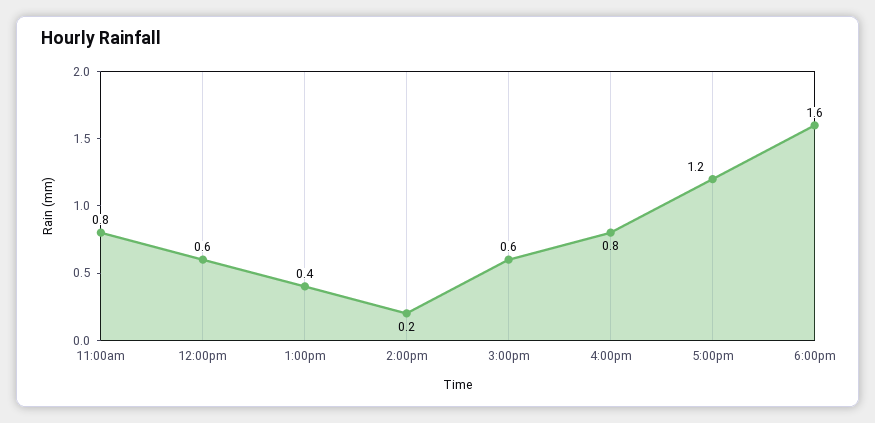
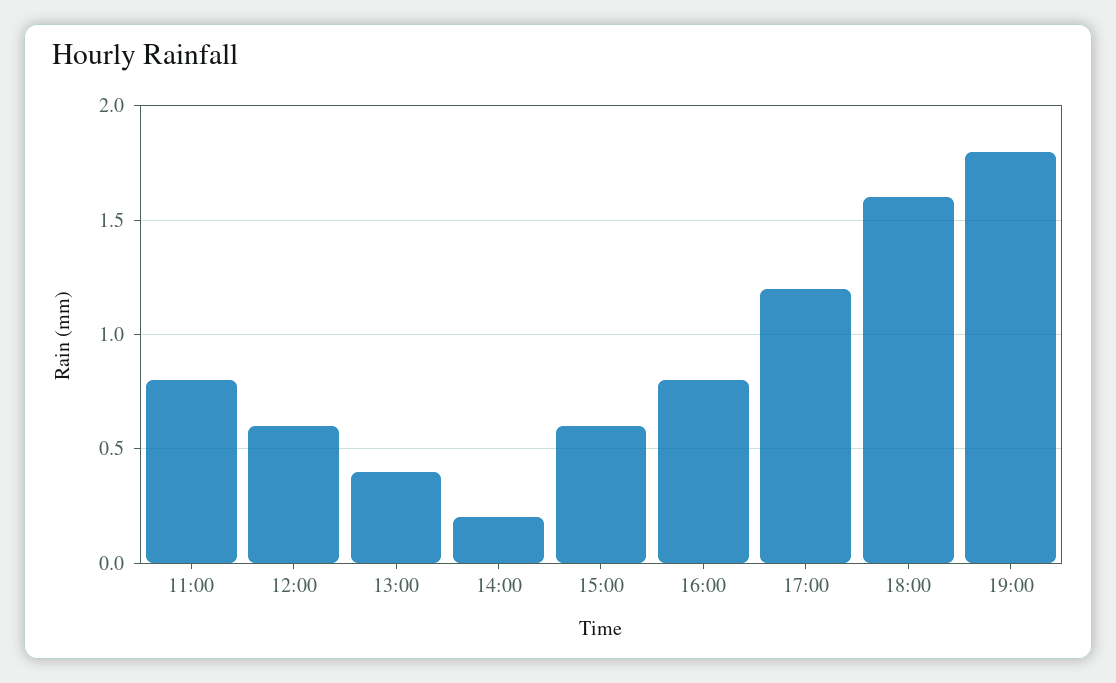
19:00: none -> 1.8

